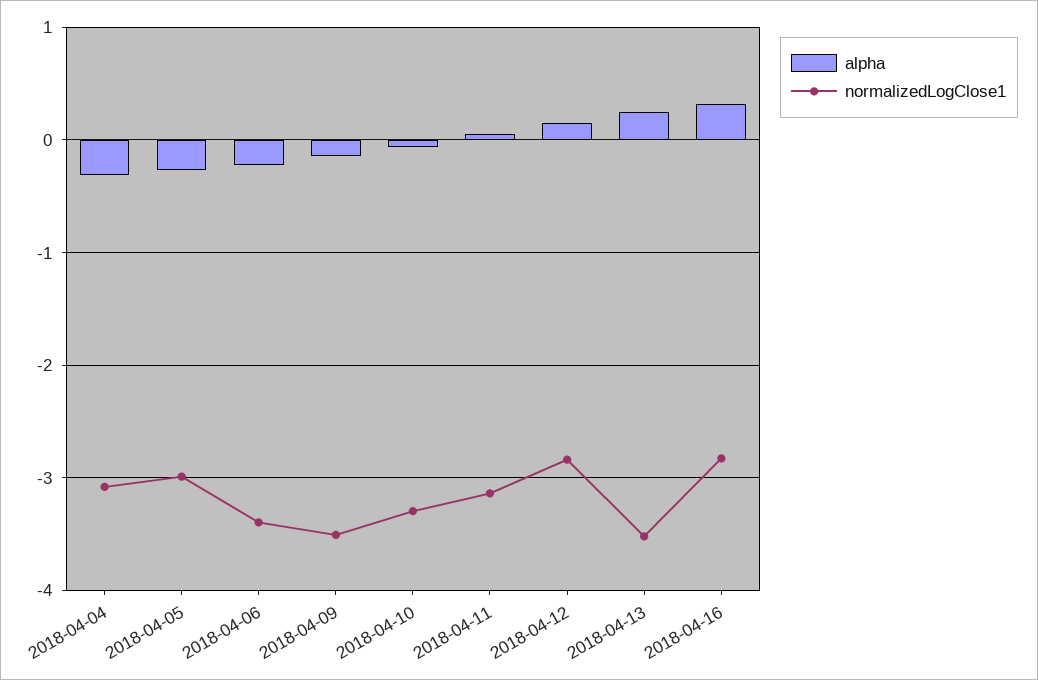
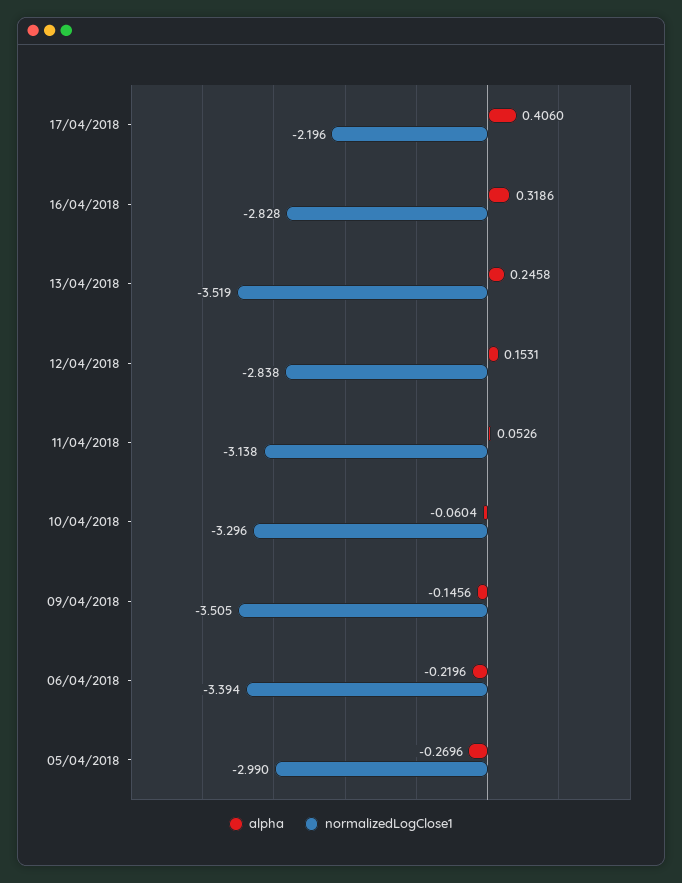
alpha, 2018-04-04: -0.3 -> none
normalizedLogClose1, 2018-04-04: -3.1 -> none
alpha, 17/04/2018: none -> 0.406
normalizedLogClose1, 17/04/2018: none -> -2.196

